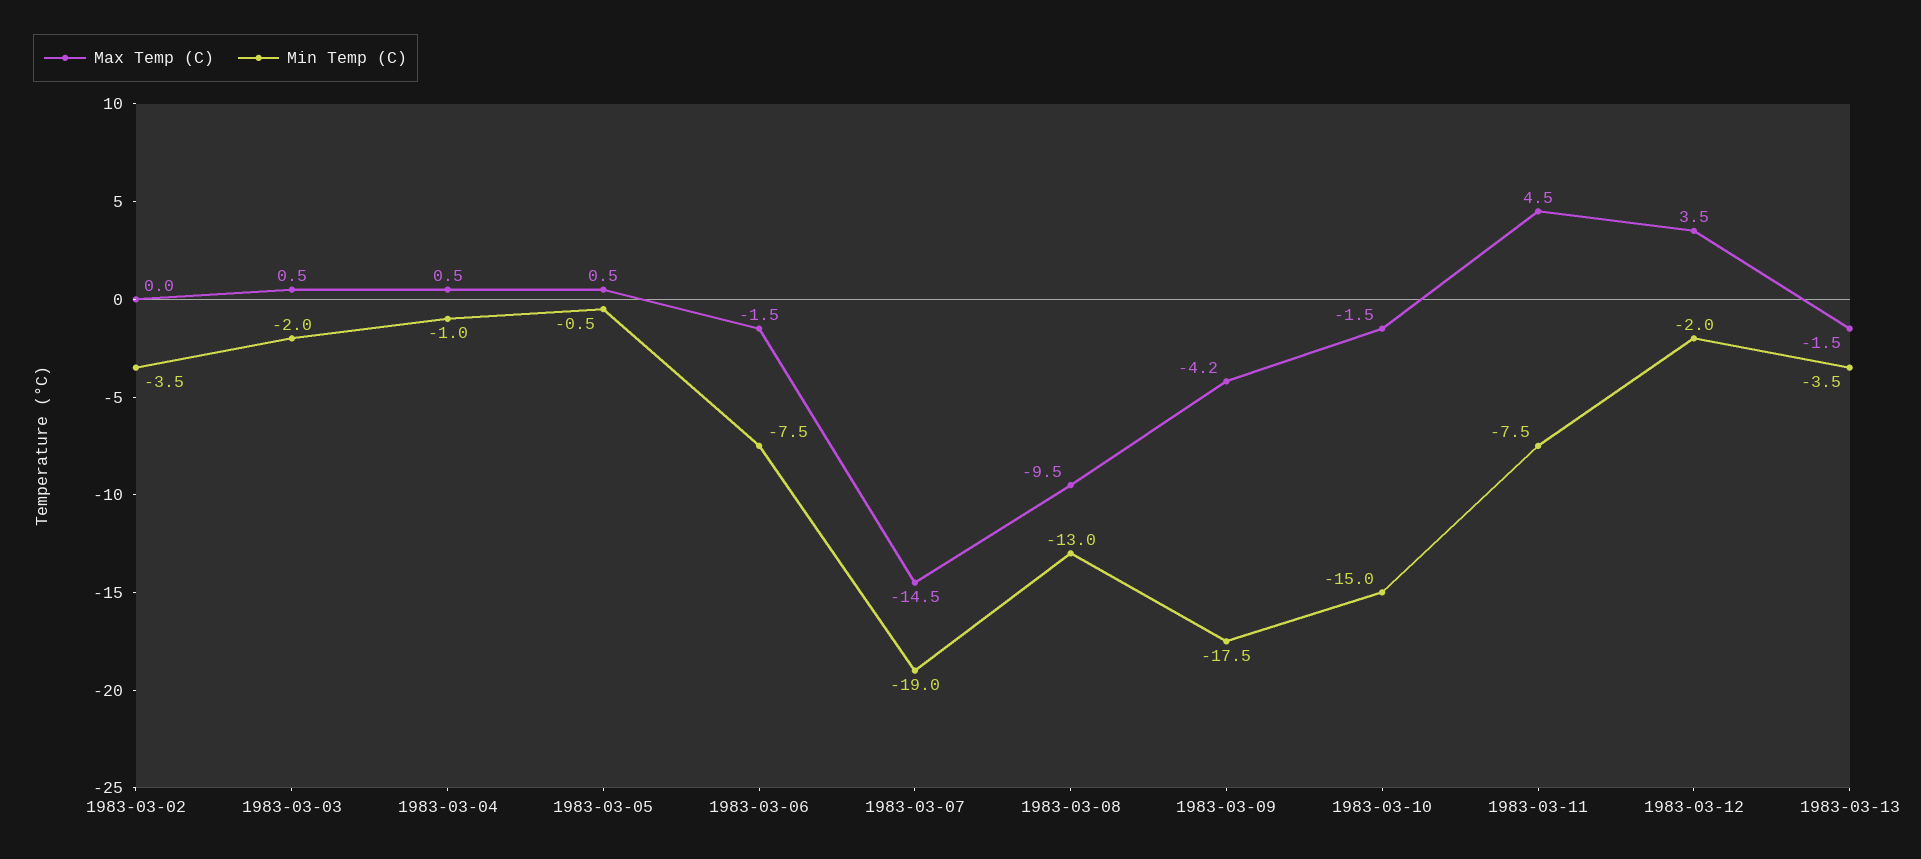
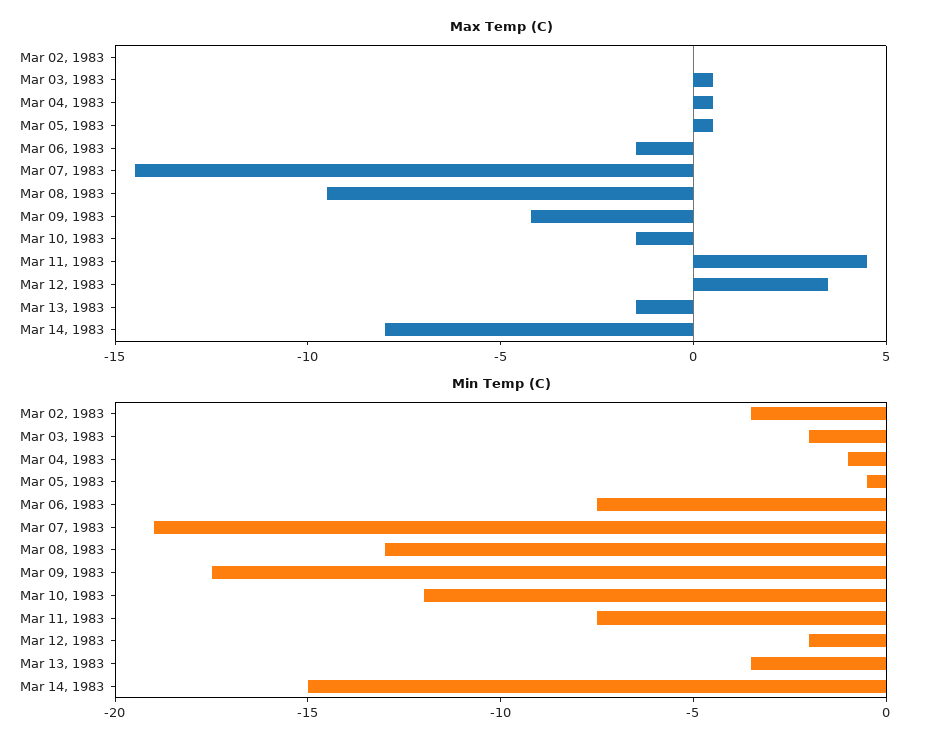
Min Temp (C), 1983-03-10: -15 -> -12
Max Temp (C), Mar 14, 1983: none -> -8
Min Temp (C), Mar 14, 1983: none -> -15

